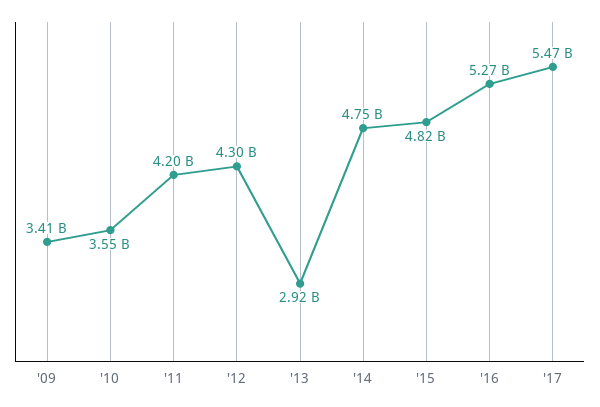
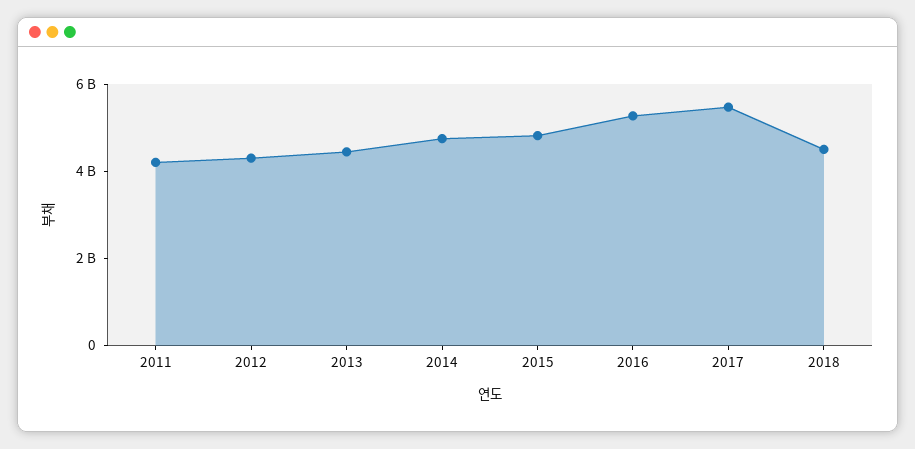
'09: 3410000000 -> none
'10: 3550000000 -> none
'13: 2920000000 -> 4500000000
2018: none -> 4500000000

